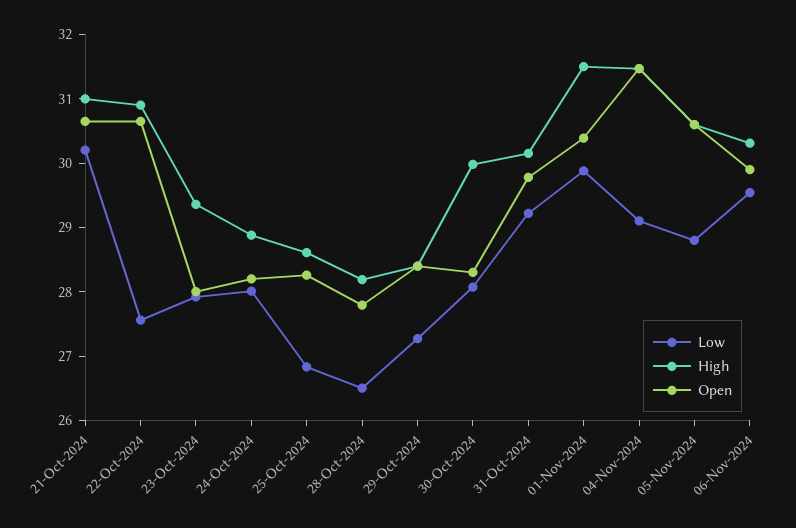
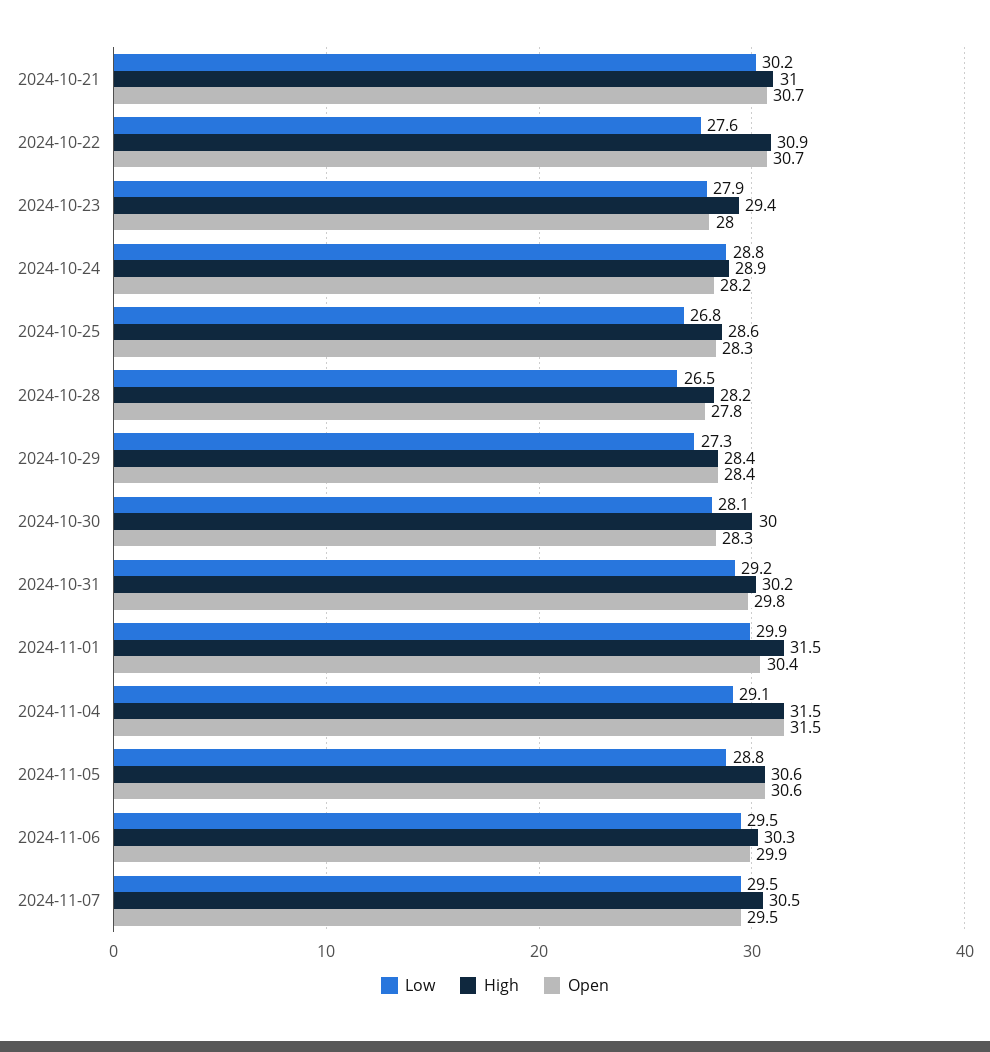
Low, 24-Oct-2024: 28 -> 28.8
Low, 2024-11-07: none -> 29.5
High, 2024-11-07: none -> 30.5
Open, 2024-11-07: none -> 29.5

